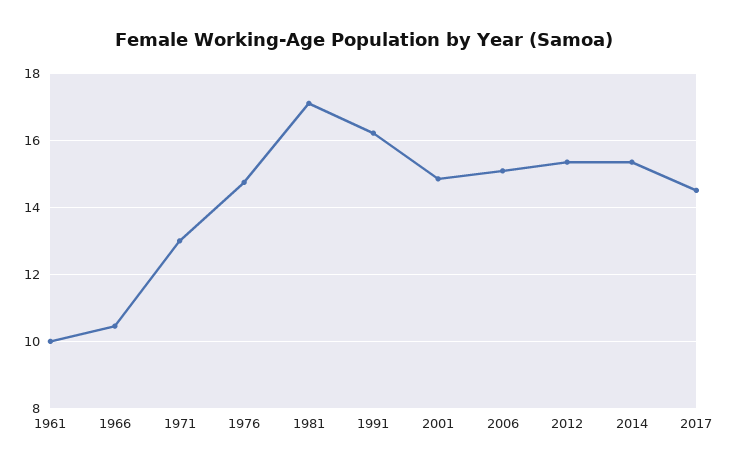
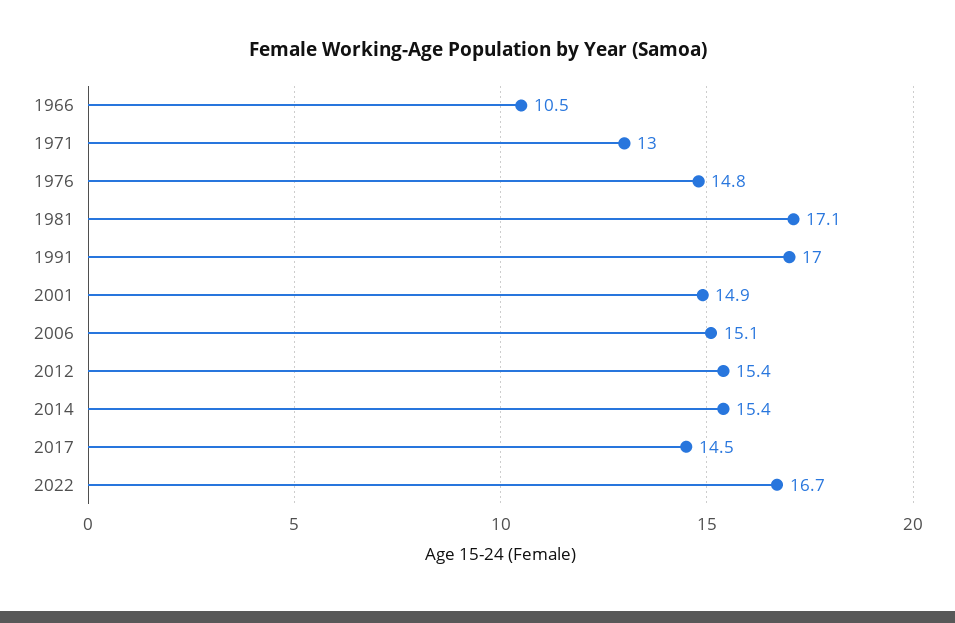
1961: 10 -> none
1991: 16.2 -> 17
2022: none -> 16.7

